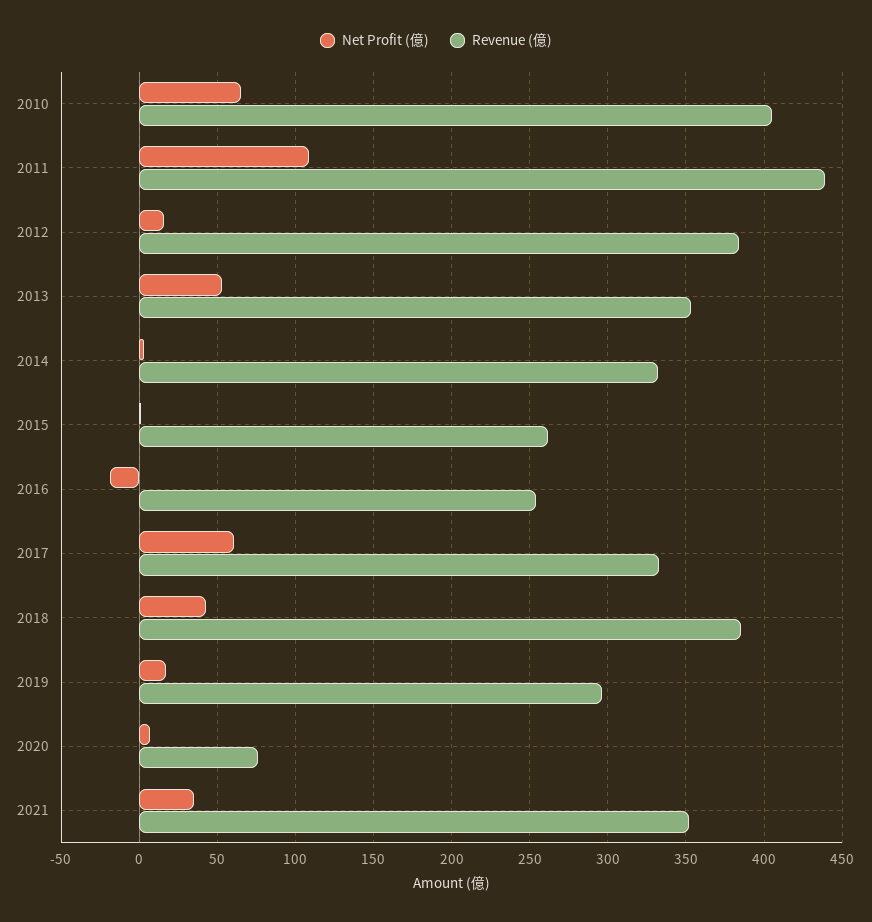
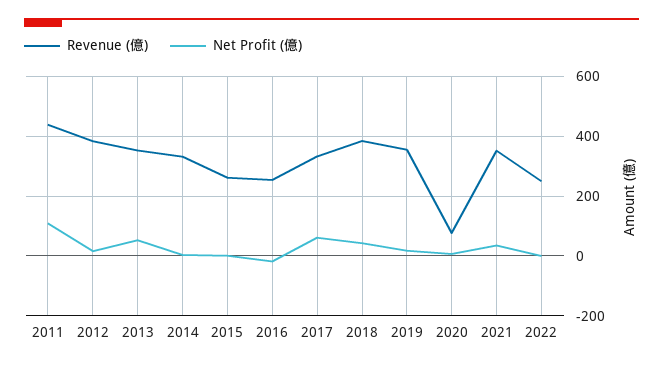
Net Profit (億), 2010: 65 -> none
Revenue (億), 2010: 405 -> none
Revenue (億), 2019: 295 -> 350
Revenue (億), 2022: none -> 250
Net Profit (億), 2022: none -> 0

